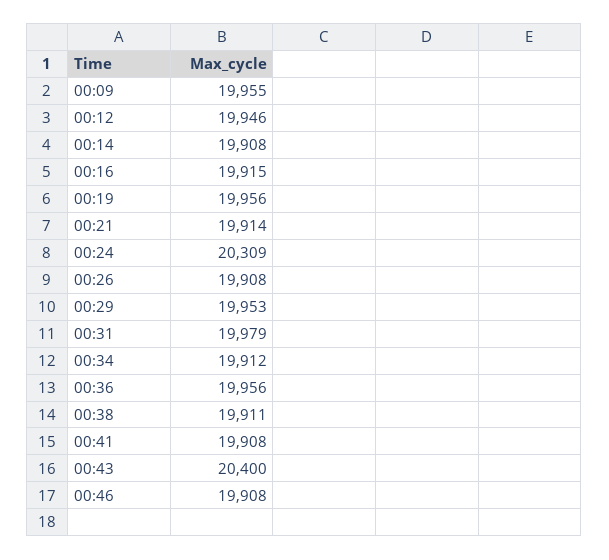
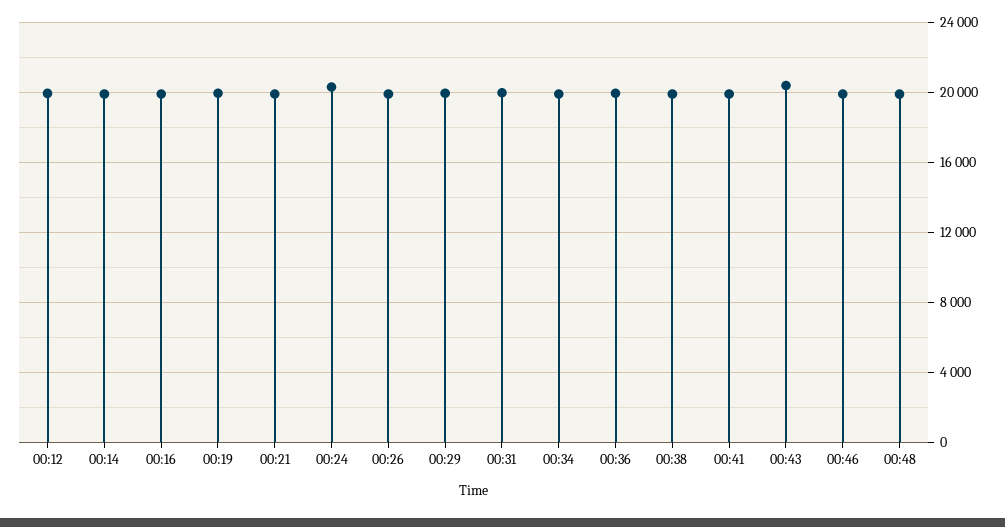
00:09: 19955 -> none
00:48: none -> 20000

